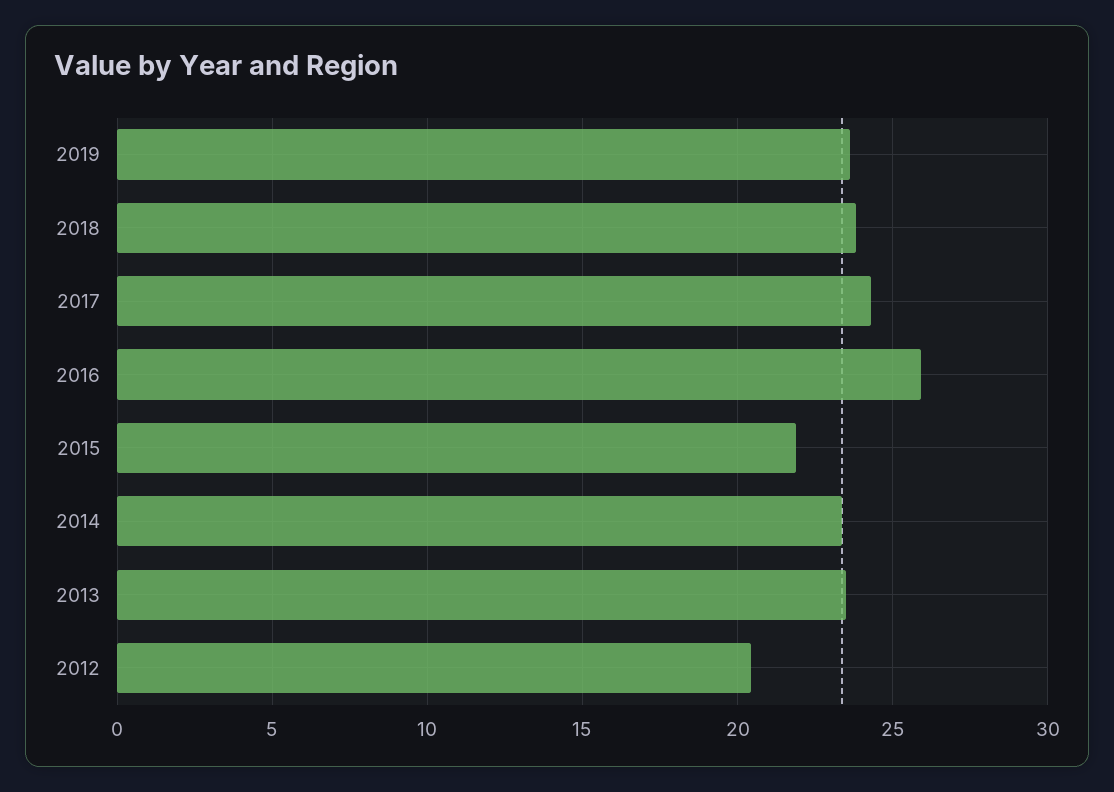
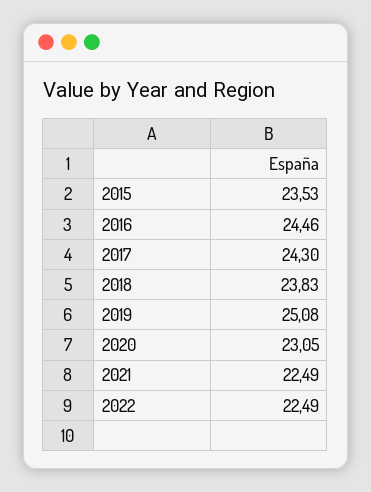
2019: 23.5 -> 25.08
2016: 26 -> 24.46
2015: 22 -> 23.53
2014: 23.5 -> none
2013: 23.5 -> none
2012: 20.5 -> none
2020: none -> 23.05
2021: none -> 22.49
2022: none -> 22.49

